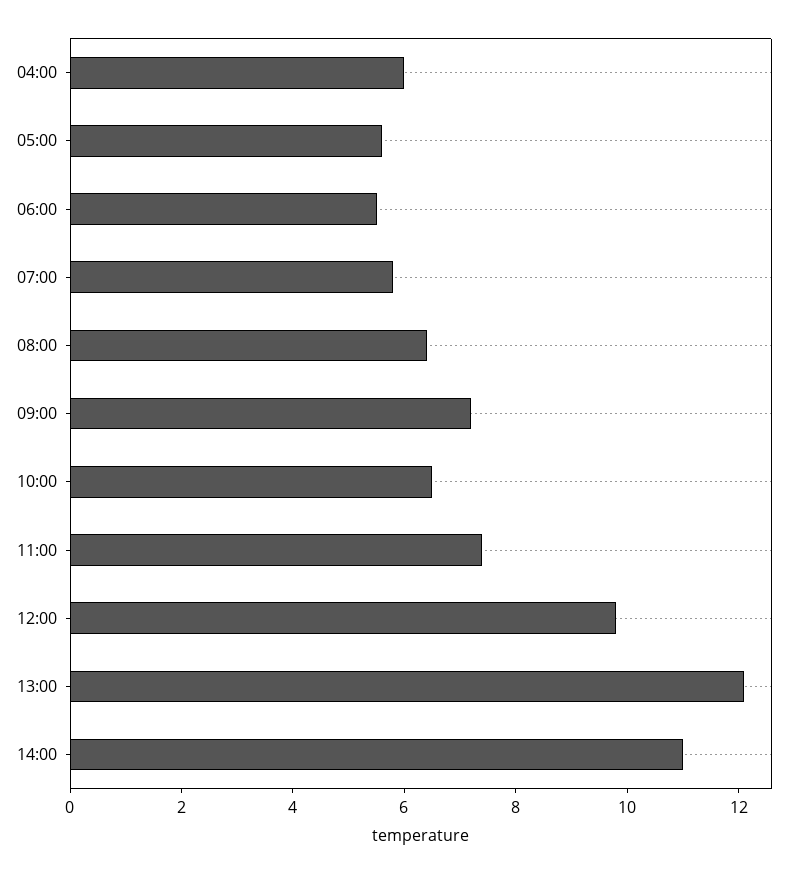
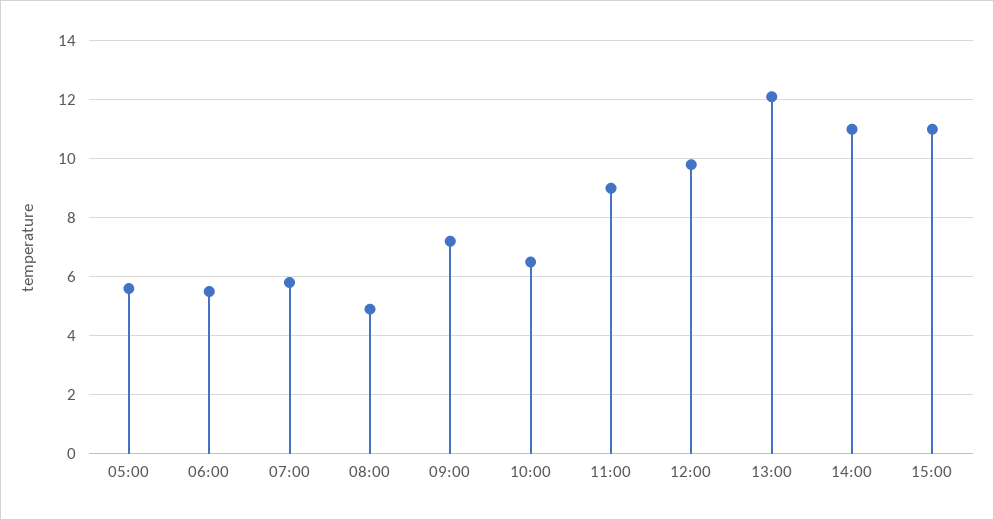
04:00: 6 -> none
08:00: 6.5 -> 5
11:00: 7.5 -> 9
15:00: none -> 11

